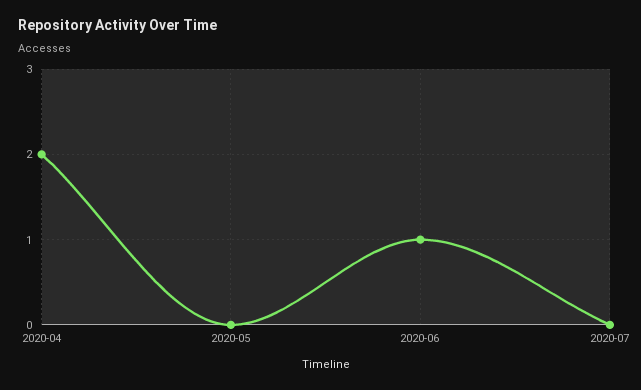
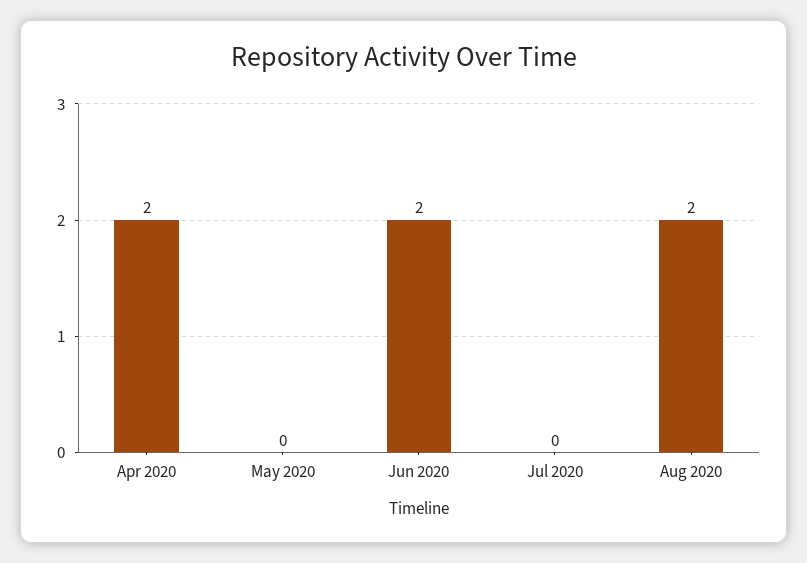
2020-06: 1 -> 2
Aug 2020: none -> 2

